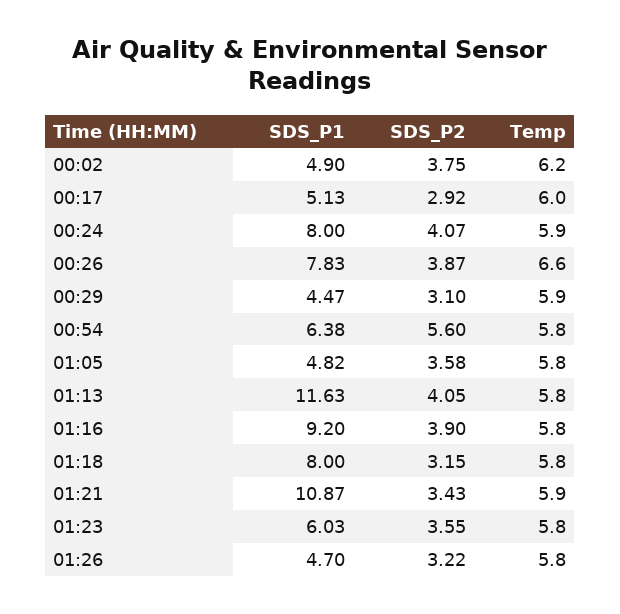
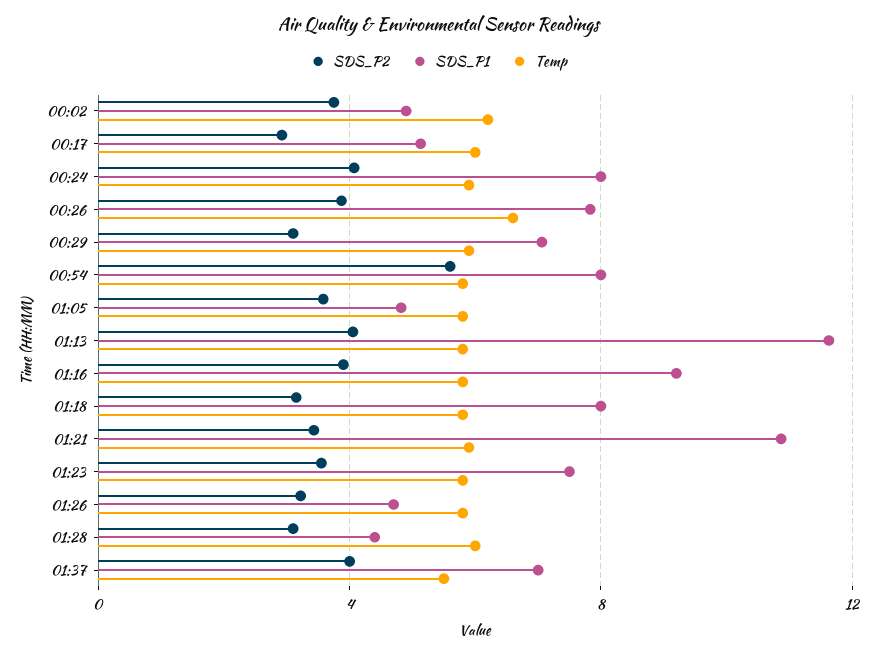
SDS_P1, 00:29: 4.47 -> 7
SDS_P1, 00:54: 6.38 -> 8
SDS_P1, 01:23: 6.03 -> 7.5
SDS_P2, 01:28: none -> 3
SDS_P1, 01:28: none -> 4.5
Temp, 01:28: none -> 6
SDS_P2, 01:37: none -> 4
SDS_P1, 01:37: none -> 7
Temp, 01:37: none -> 5.5

